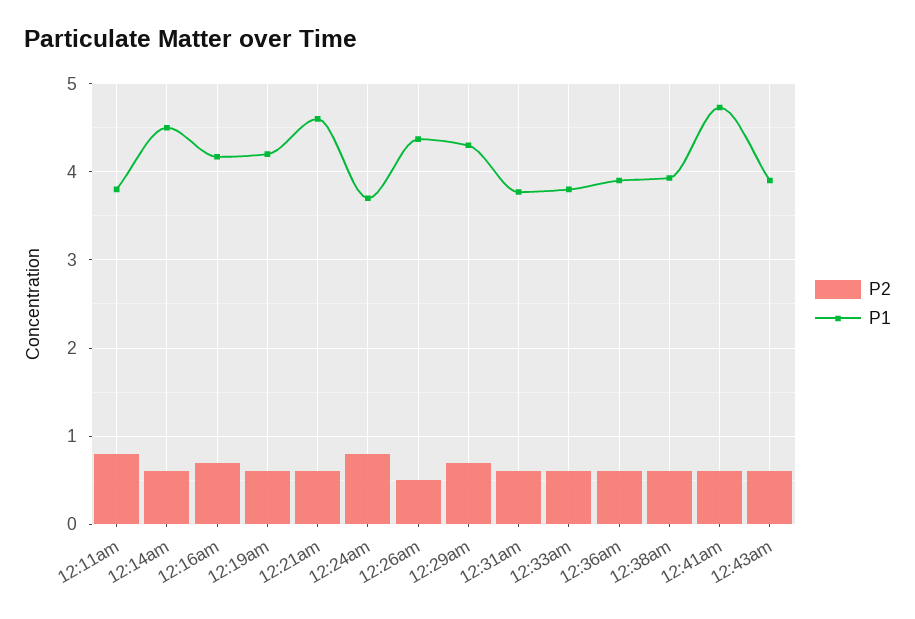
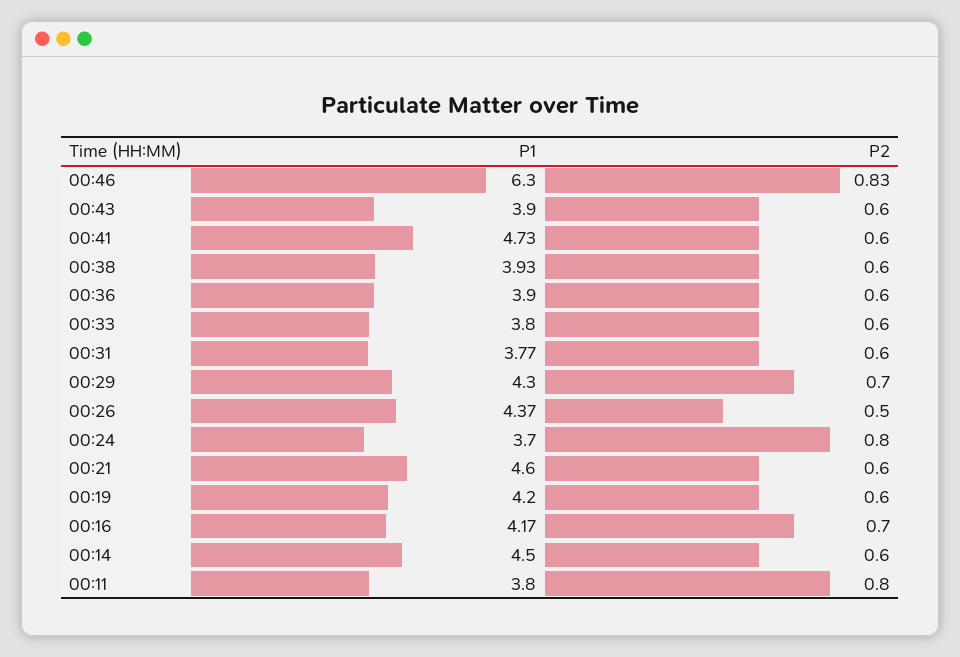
P1, 00:46: none -> 6.3
P2, 00:46: none -> 0.83

